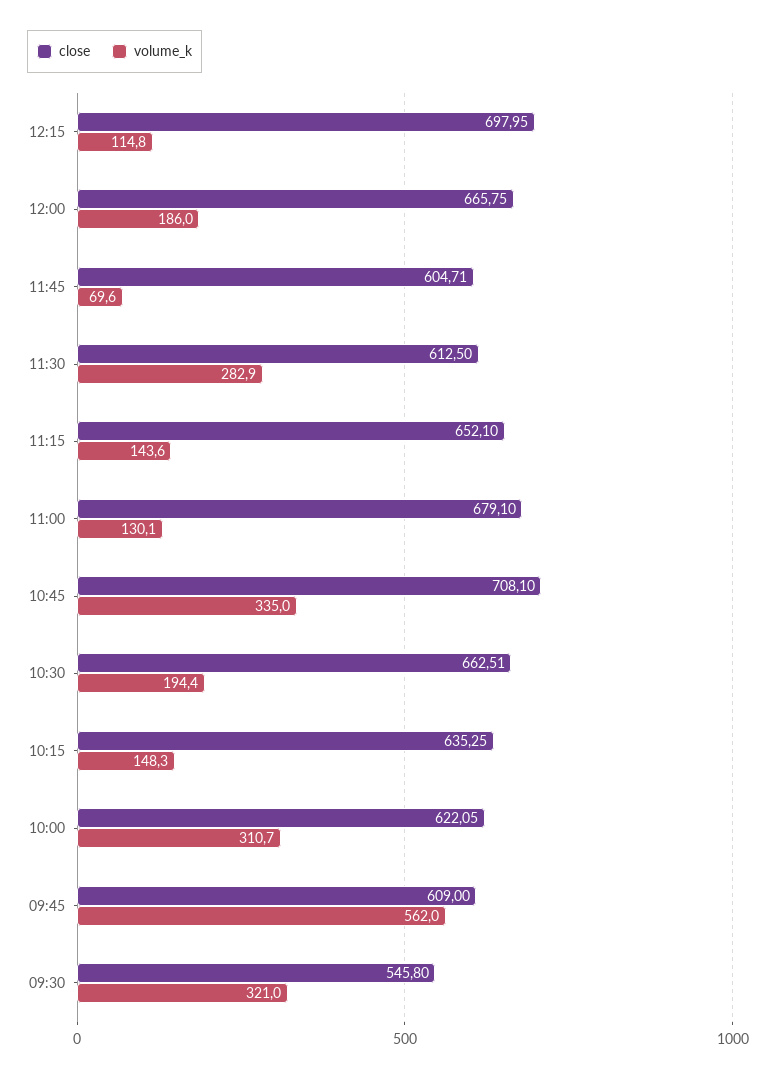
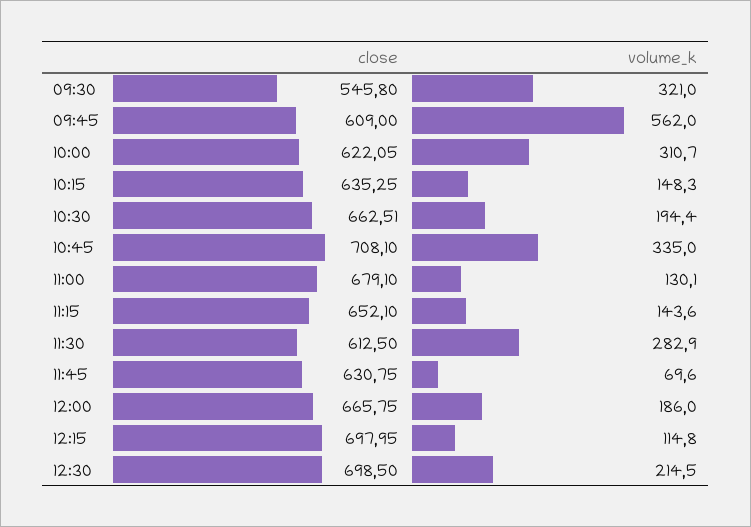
close, 11:45: 604.71 -> 630.75
close, 12:30: none -> 698.5
volume_k, 12:30: none -> 214.5

